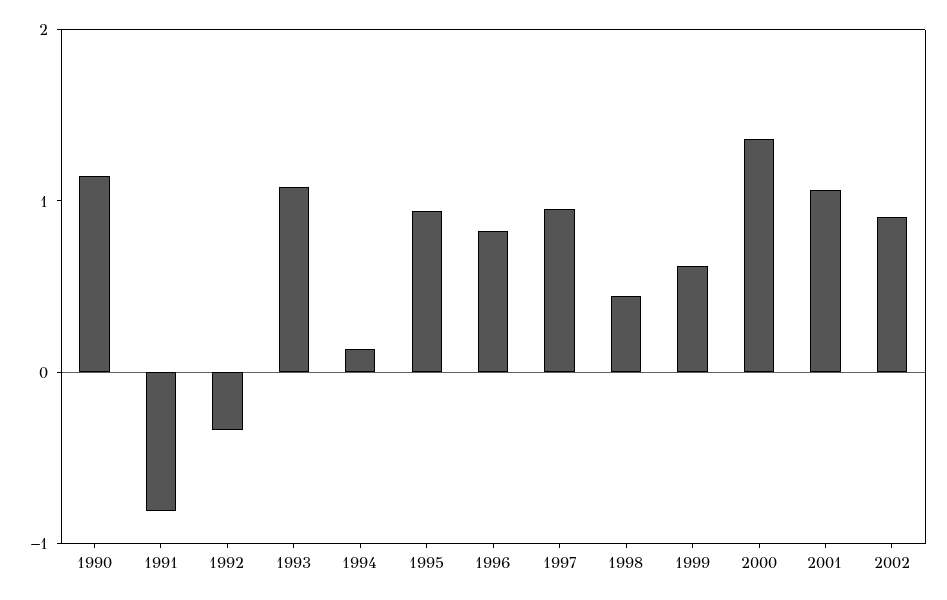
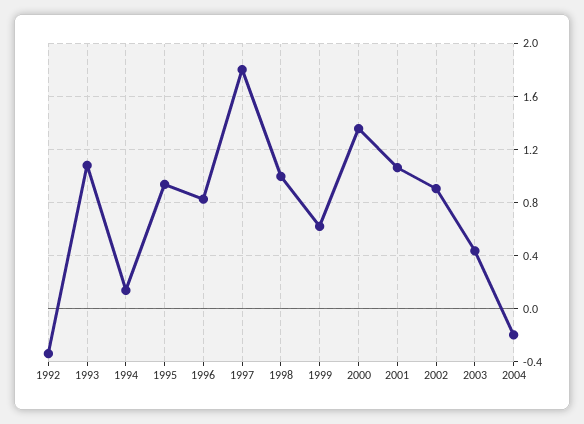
1990: 1.2 -> none
1991: -0.8 -> none
1997: 1 -> 1.8
1998: 0.4 -> 1
2003: none -> 0.45
2004: none -> -0.2

